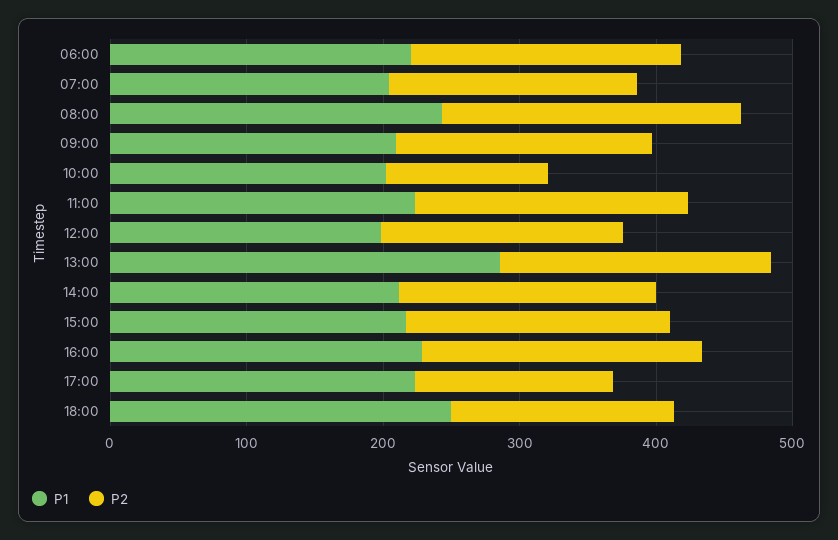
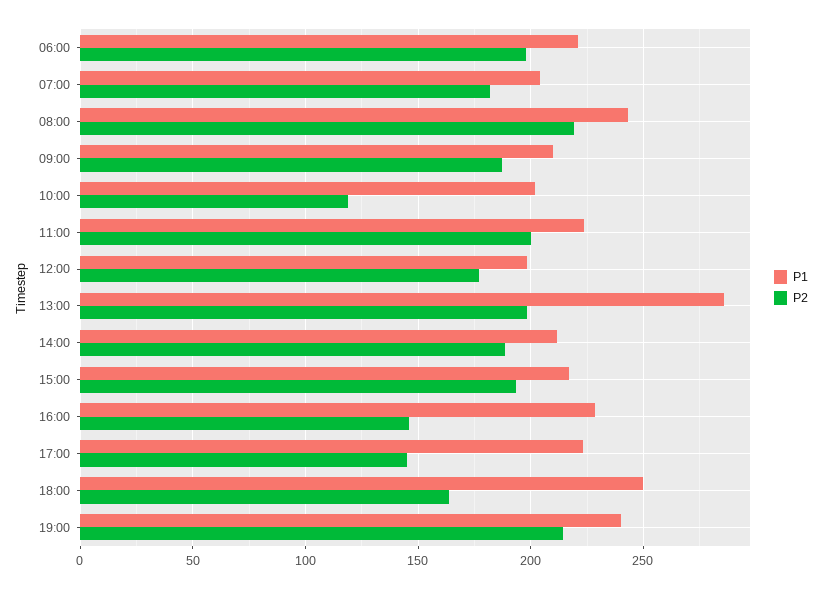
P2, 16:00: 200 -> 145
P1, 19:00: none -> 240
P2, 19:00: none -> 215

